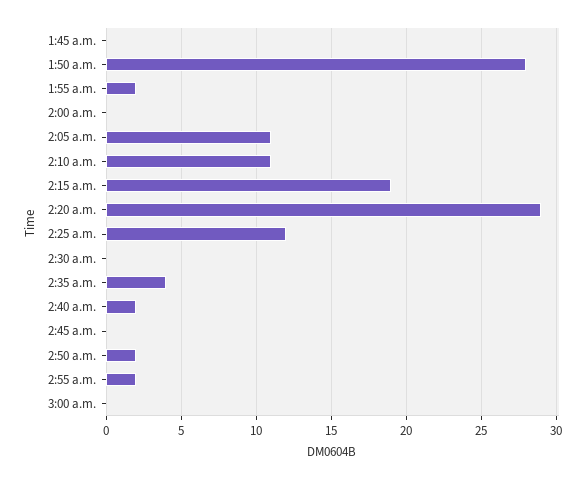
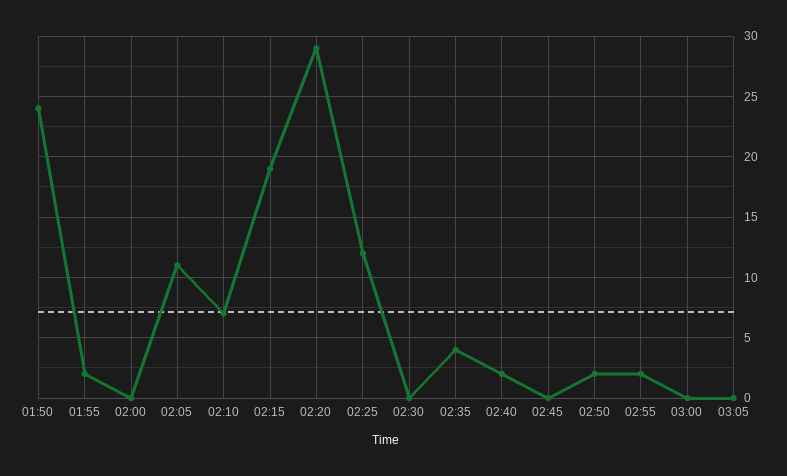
1:45 a.m.: 0 -> none
1:50 a.m.: 28 -> 24
2:10 a.m.: 11 -> 7
03:05: none -> 0

